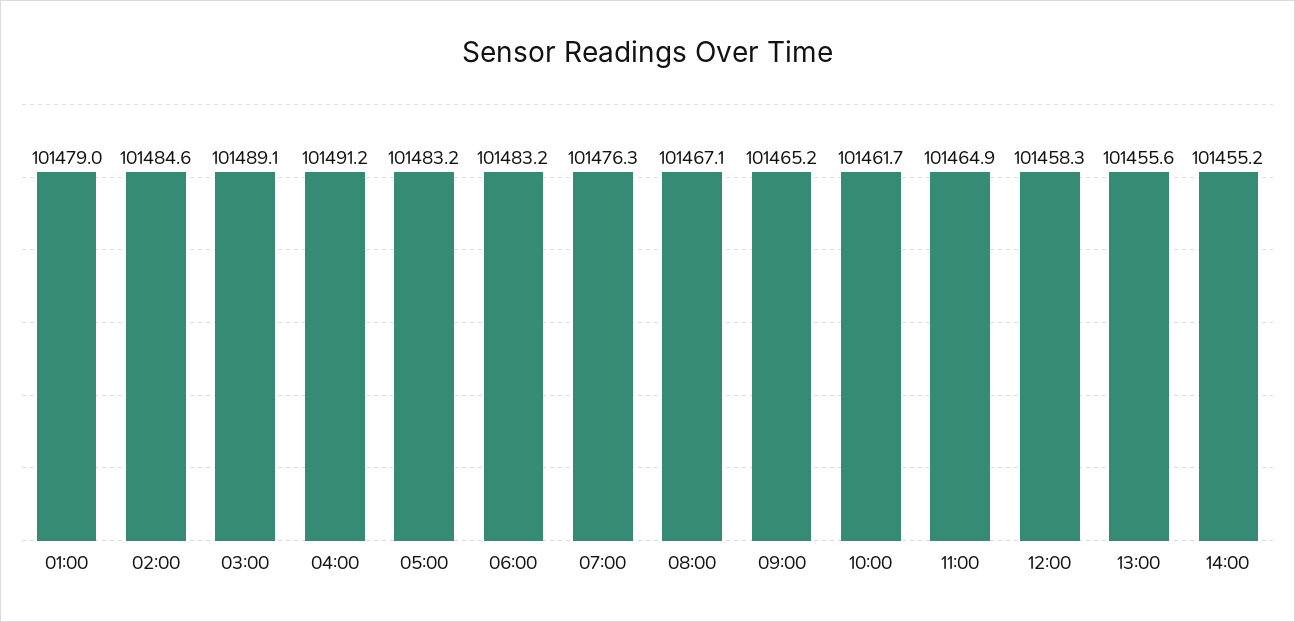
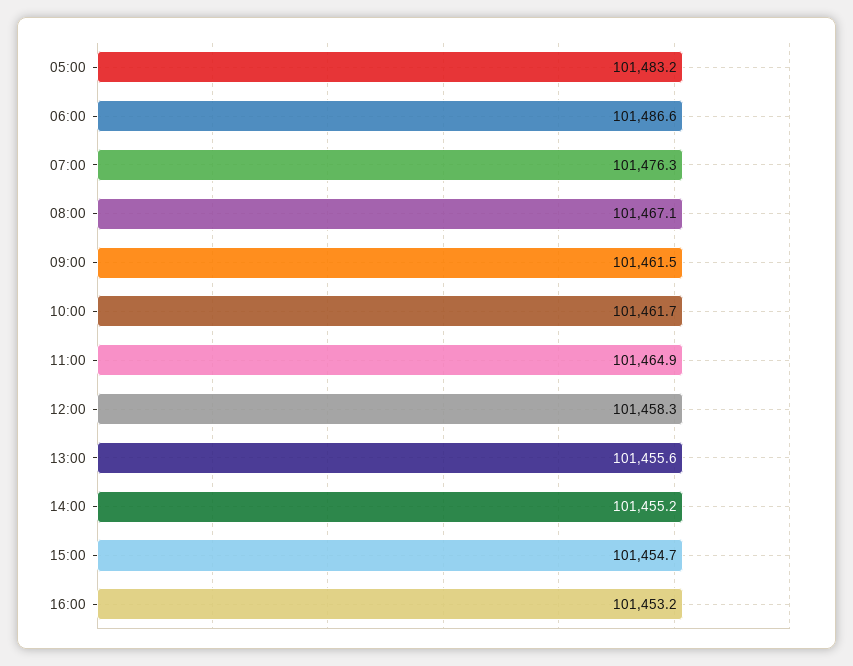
01:00: 101479 -> none
02:00: 101484.6 -> none
03:00: 101489.1 -> none
04:00: 101491.2 -> none
06:00: 101483.2 -> 101486.6
09:00: 101465.2 -> 101461.5
15:00: none -> 101454.7
16:00: none -> 101453.2

